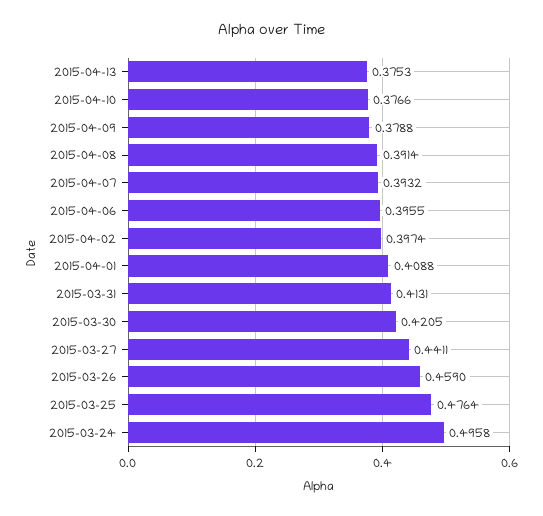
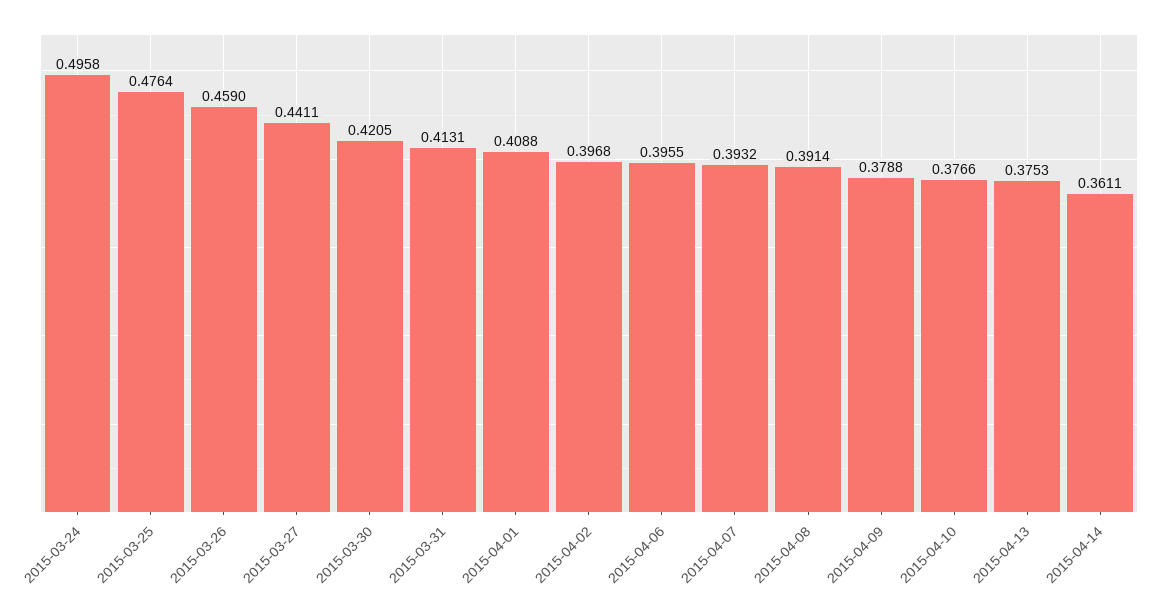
2015-04-02: 0.3974 -> 0.3968
2015-04-14: none -> 0.3611

